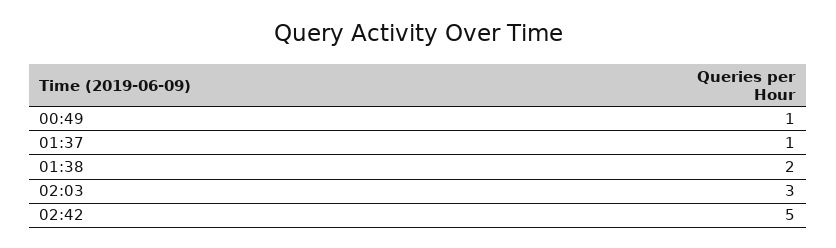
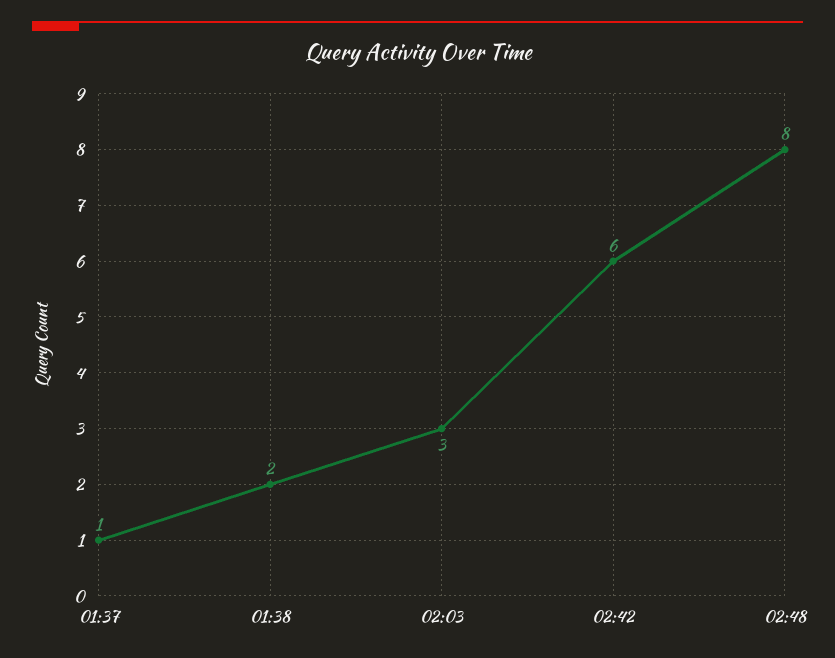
00:49: 1 -> none
02:42: 5 -> 6
02:48: none -> 8

